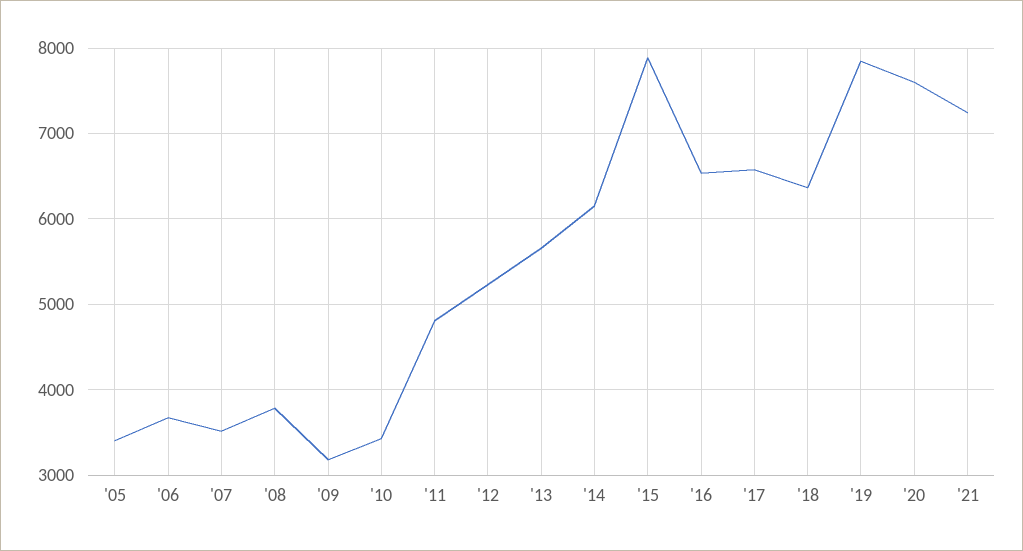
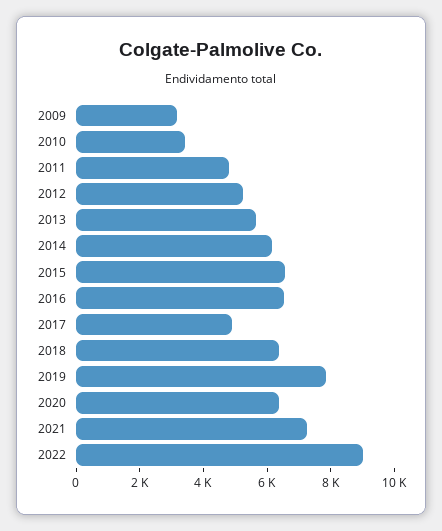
'05: 3400 -> none
'06: 3700 -> none
'07: 3500 -> none
'08: 3800 -> none
'15: 7900 -> 6500
'17: 6600 -> 5000
'20: 7600 -> 6500
2022: none -> 9000

